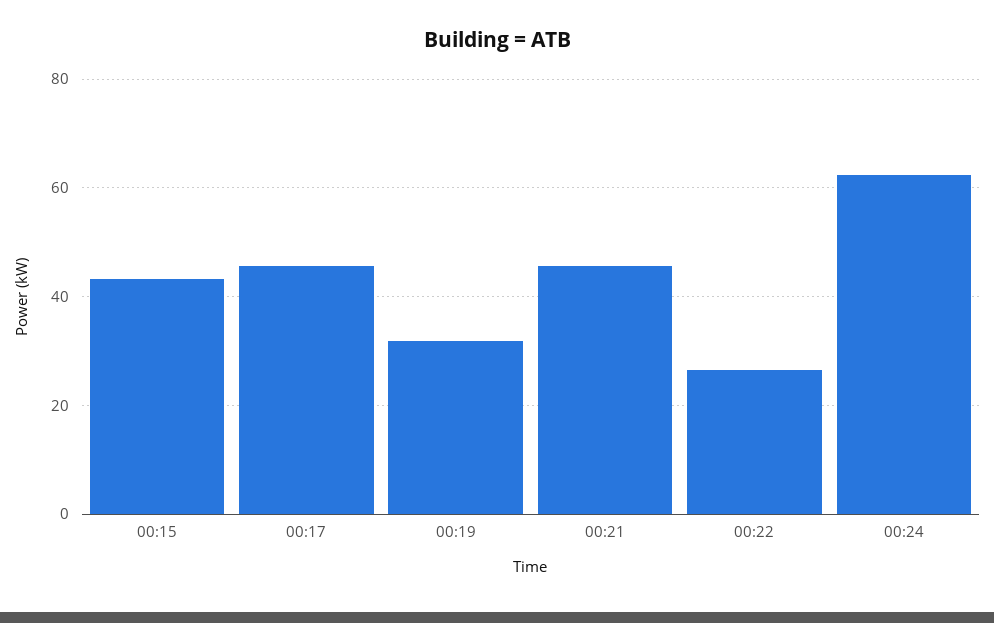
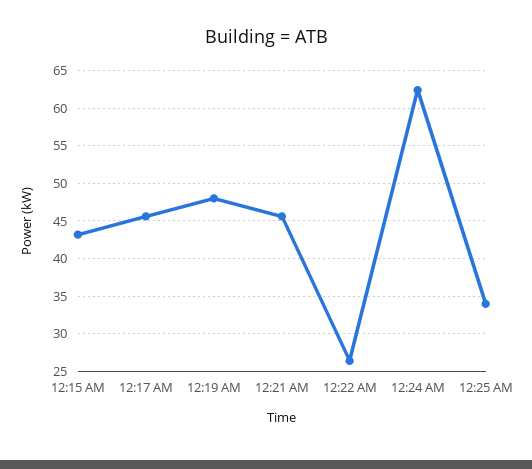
00:19: 32 -> 48
12:25 AM: none -> 34

